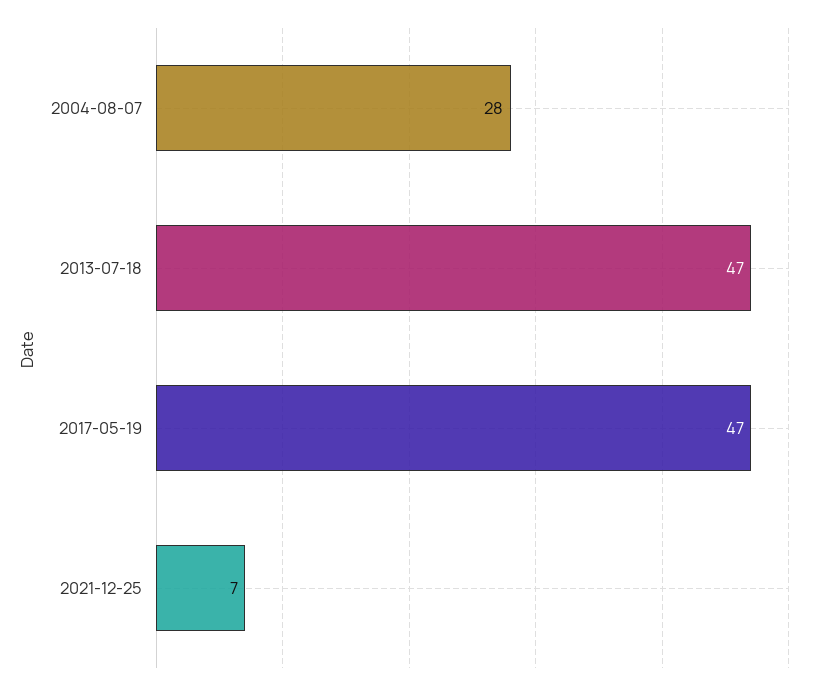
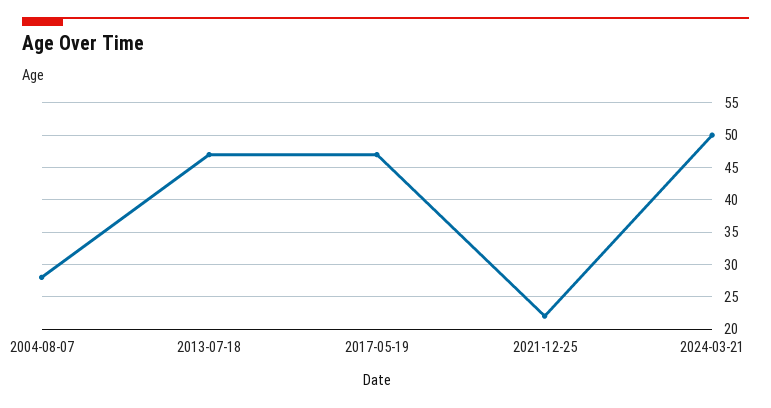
2021-12-25: 7 -> 22
2024-03-21: none -> 50

